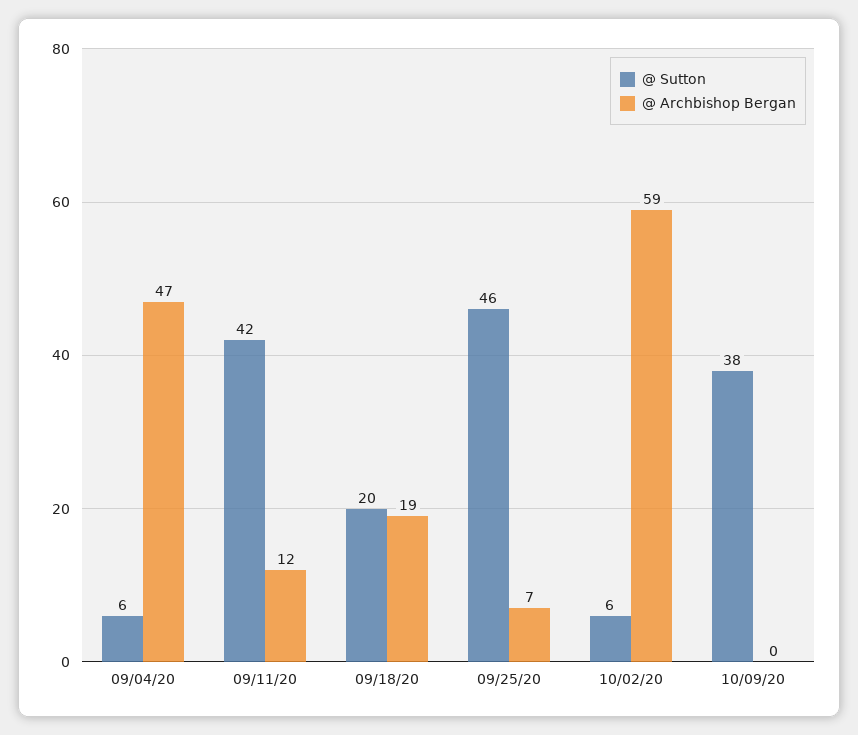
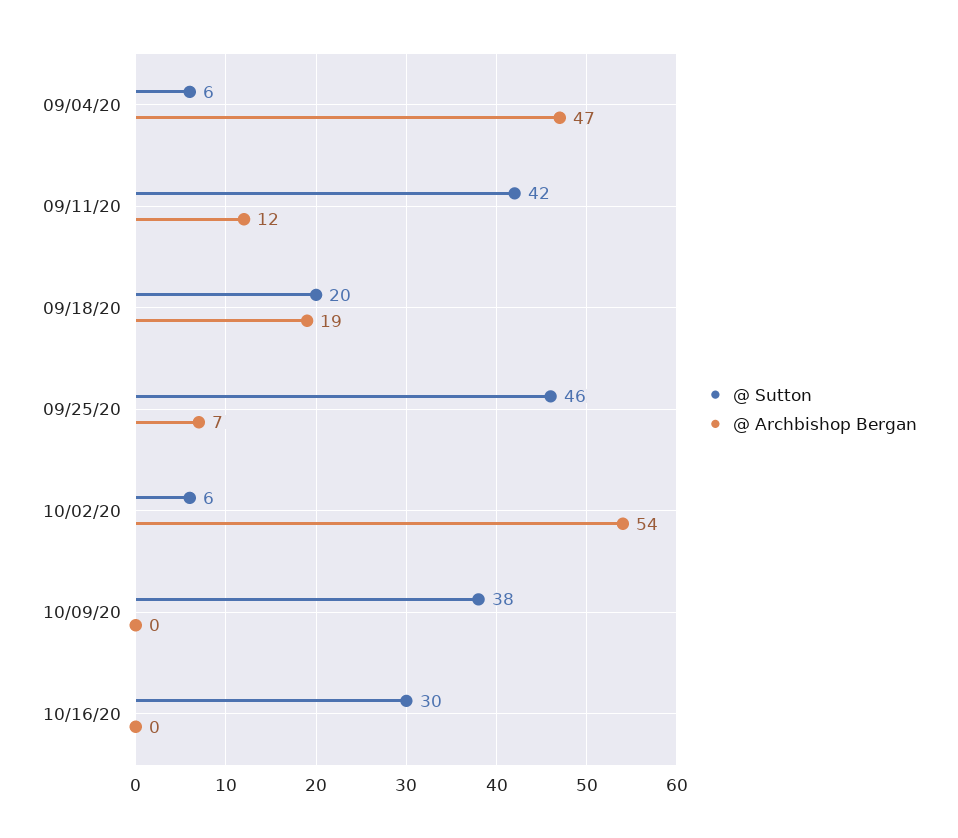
@ Archbishop Bergan, 10/02/20: 59 -> 54
@ Sutton, 10/16/20: none -> 30
@ Archbishop Bergan, 10/16/20: none -> 0

